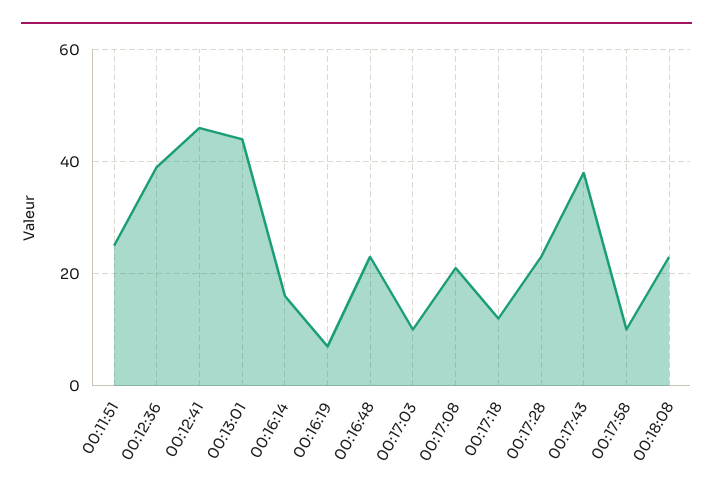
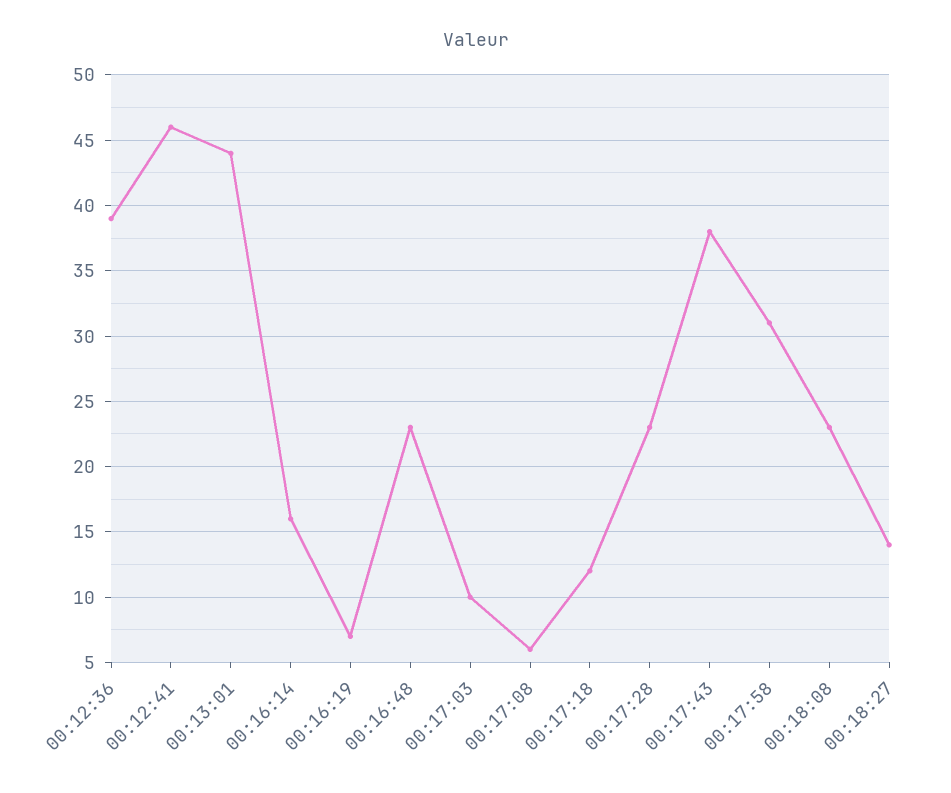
00:11:51: 25 -> none
00:17:08: 20 -> 6
00:17:58: 10 -> 31
00:18:27: none -> 14

